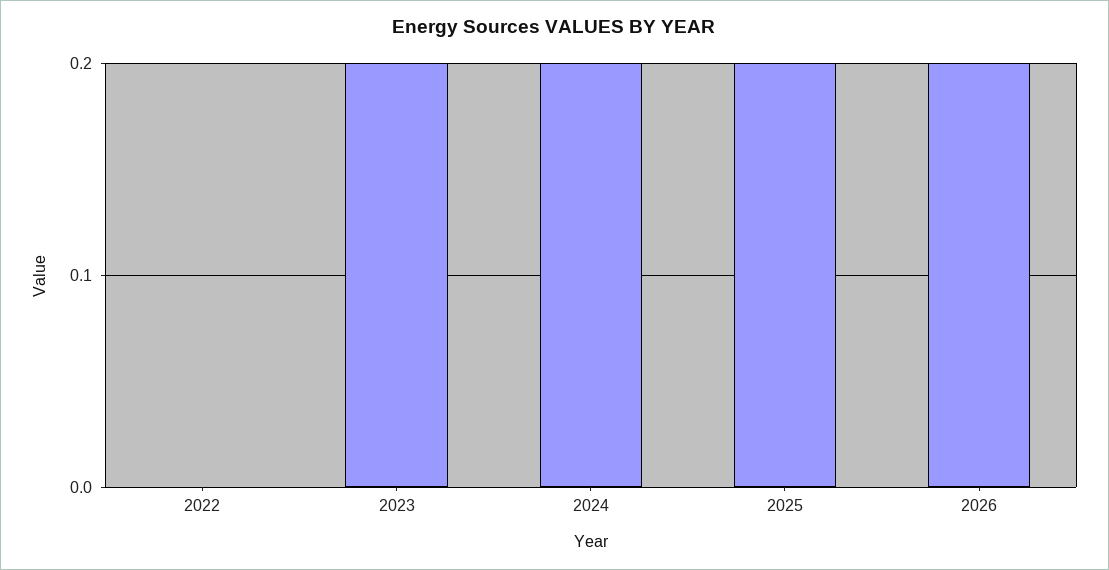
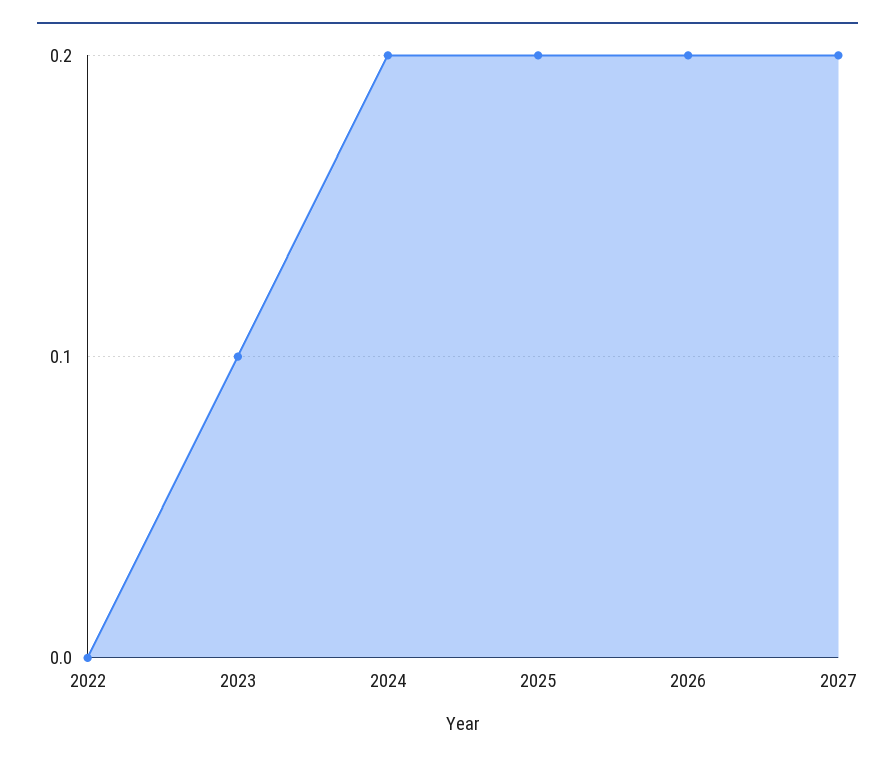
2023: 0.2 -> 0.1
2027: none -> 0.2

